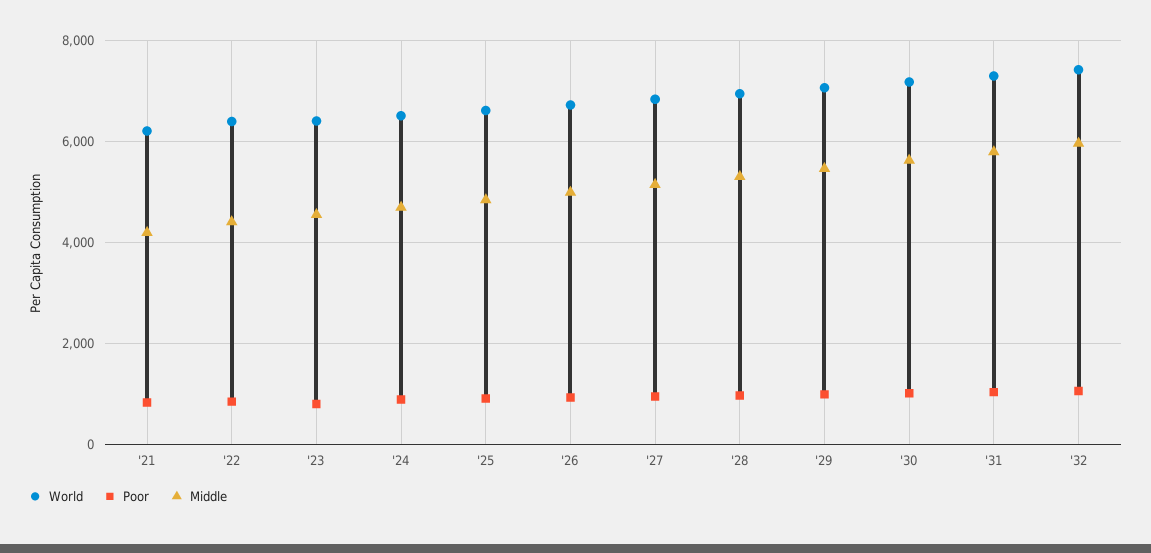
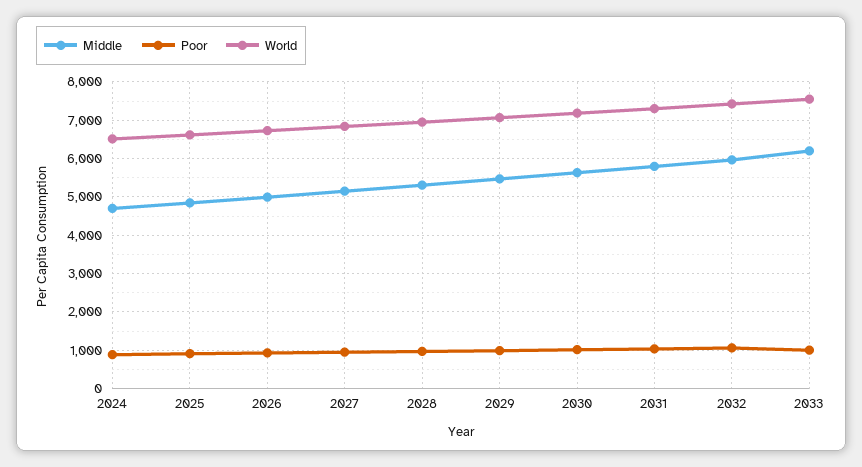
World, '21: 6200 -> none
Poor, '21: 800 -> none
Middle, '21: 4200 -> none
World, '22: 6400 -> none
Poor, '22: 800 -> none
Middle, '22: 4400 -> none
World, '23: 6400 -> none
Poor, '23: 800 -> none
Middle, '23: 4600 -> none
Middle, 2033: none -> 6200
Poor, 2033: none -> 1000
World, 2033: none -> 7600

